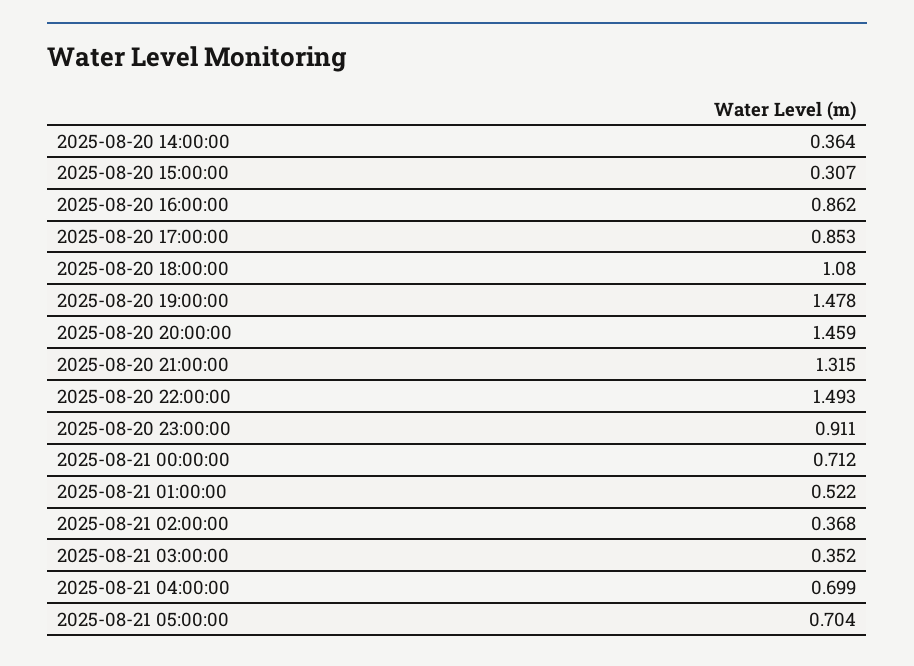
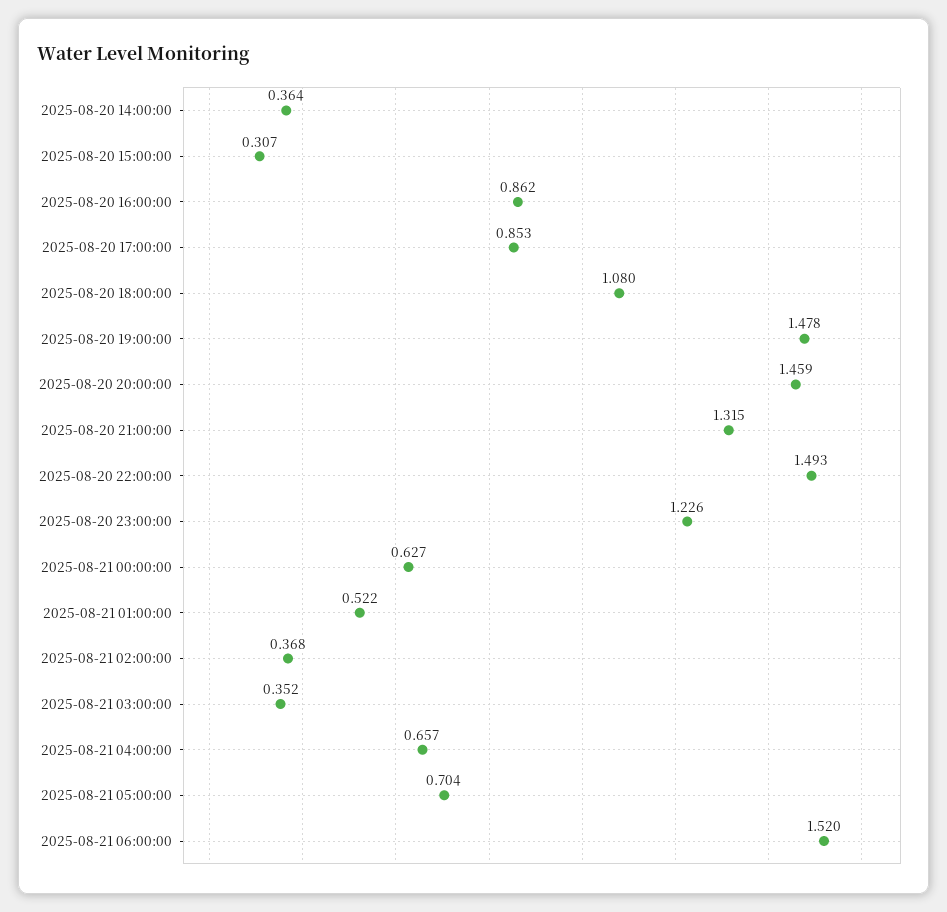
2025-08-20 23:00:00: 0.911 -> 1.226
2025-08-21 00:00:00: 0.712 -> 0.627
2025-08-21 04:00:00: 0.699 -> 0.657
2025-08-21 06:00:00: none -> 1.52

